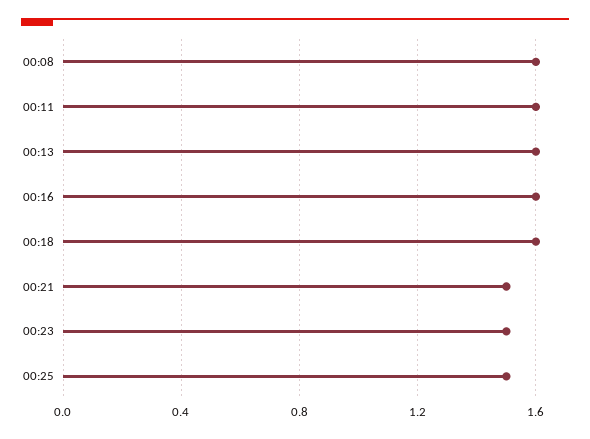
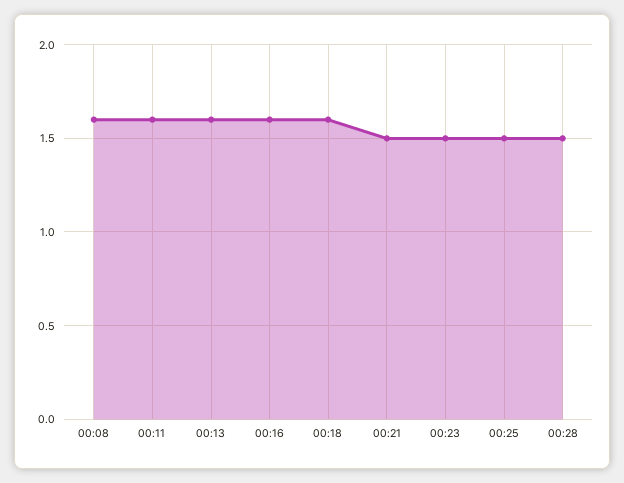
00:28: none -> 1.5

